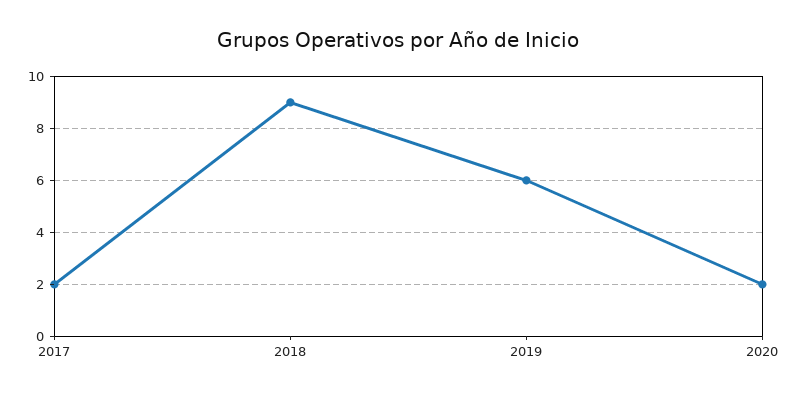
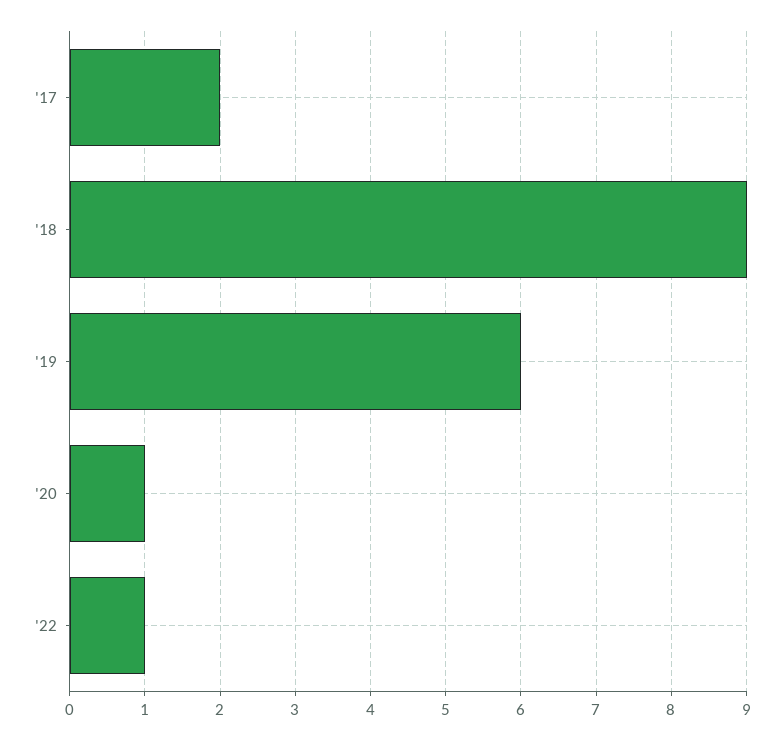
2020: 2 -> 1
'22: none -> 1

